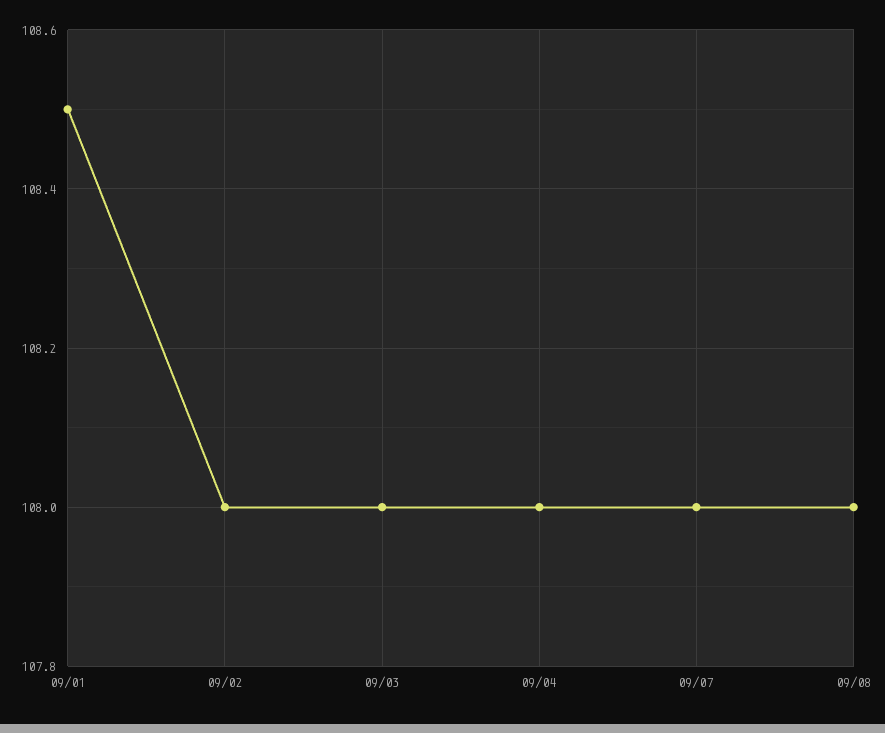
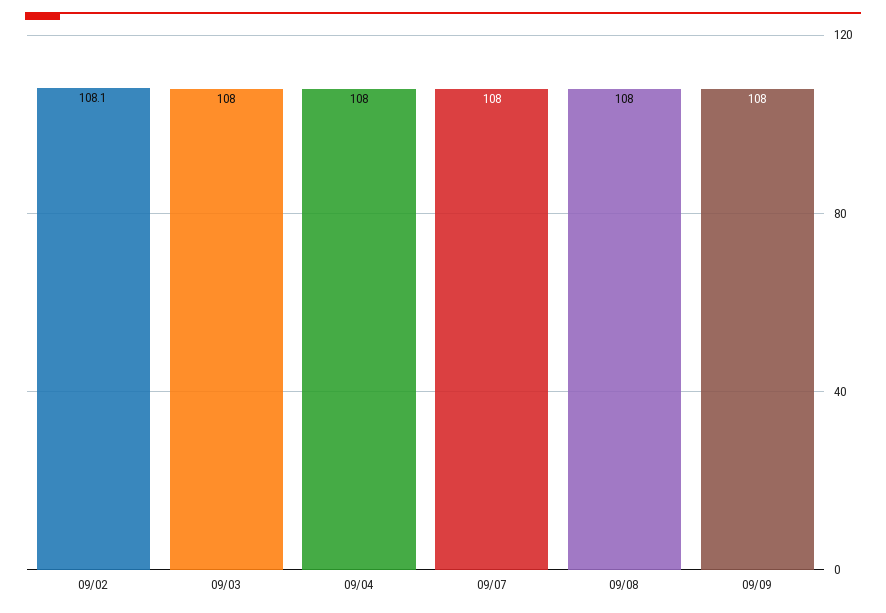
09/01: 108.5 -> none
09/02: 108 -> 108.1
09/09: none -> 108

